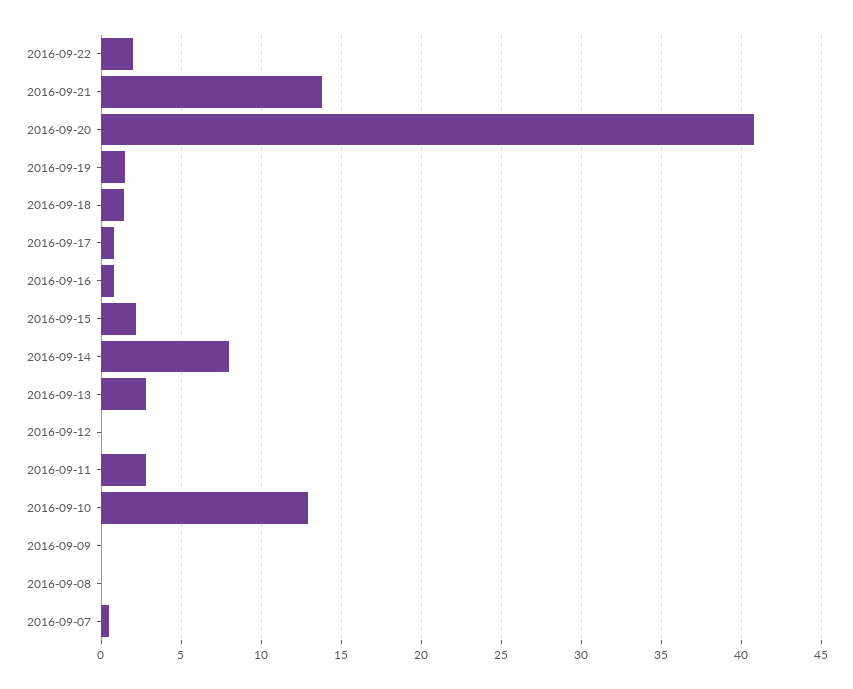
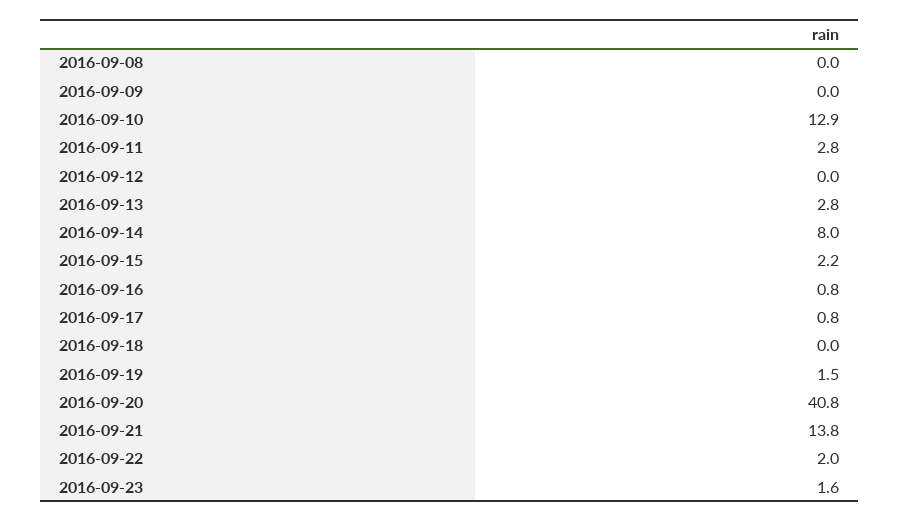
2016-09-18: 1.5 -> 0
2016-09-07: 0.5 -> none
2016-09-23: none -> 1.6

